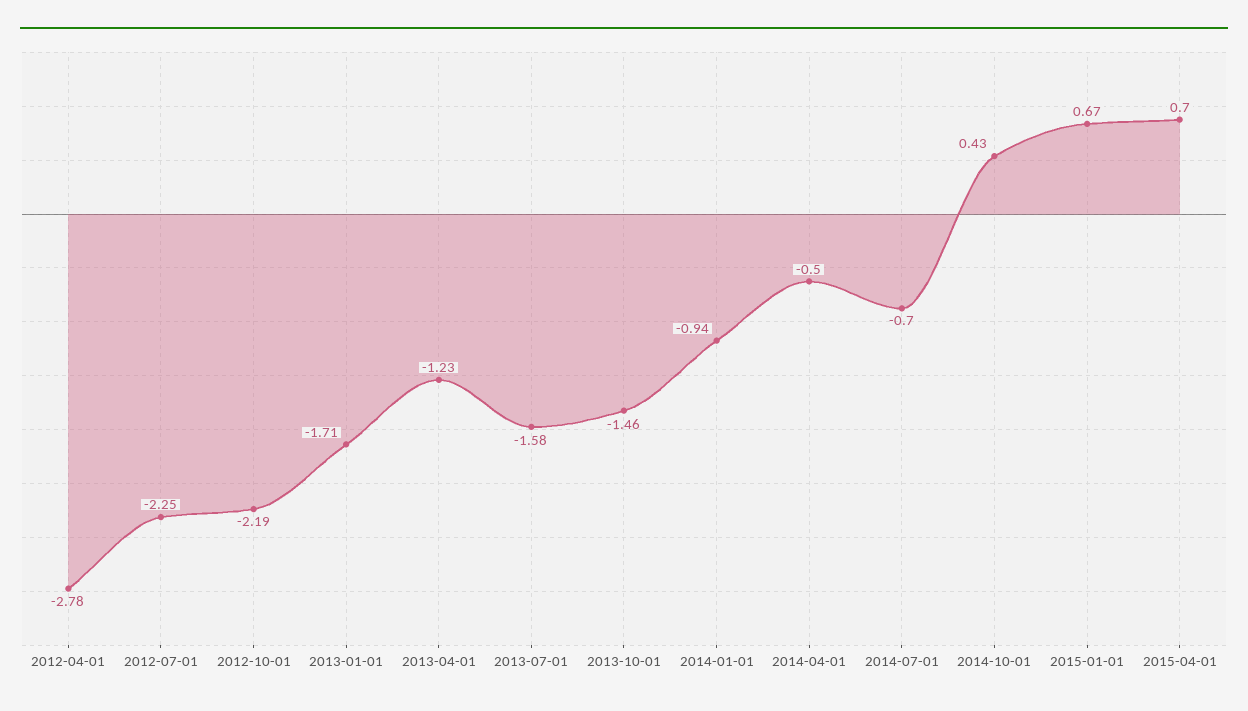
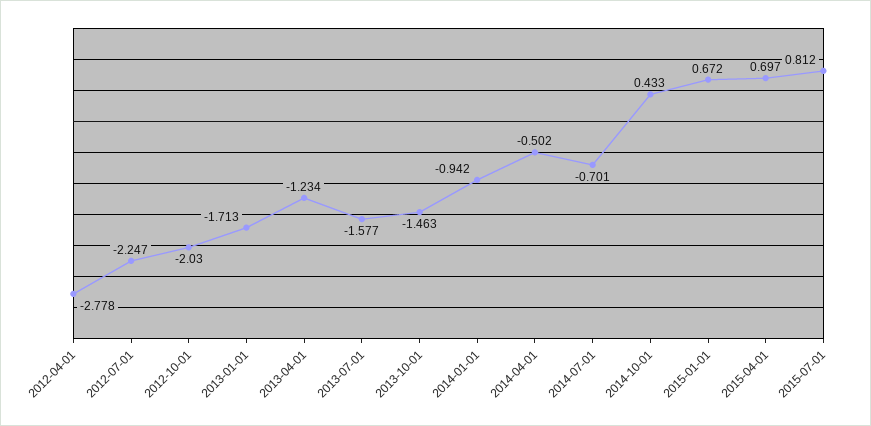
2012-10-01: -2.19 -> -2.03
2015-07-01: none -> 0.812

